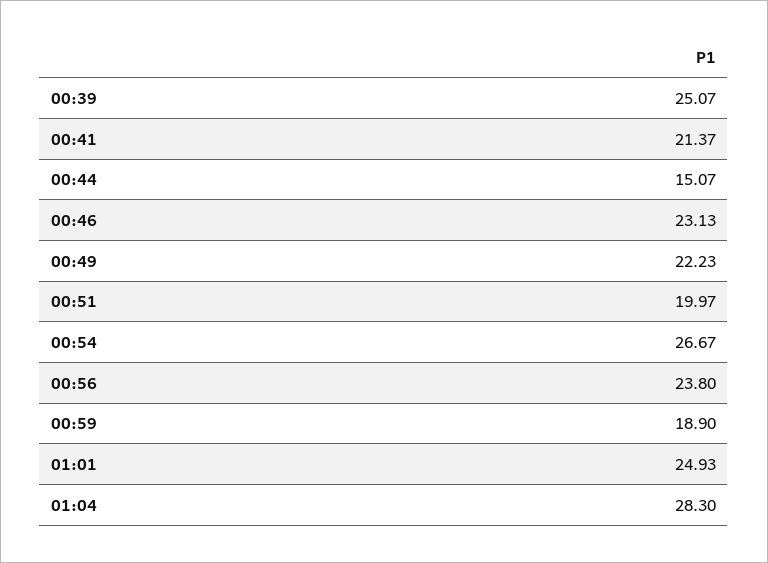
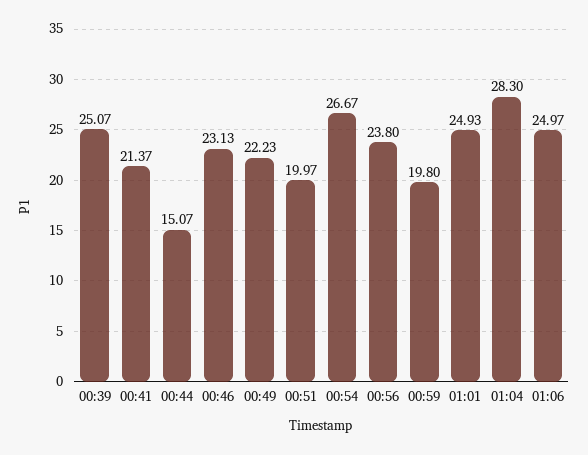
00:59: 18.9 -> 19.8
01:06: none -> 24.97

